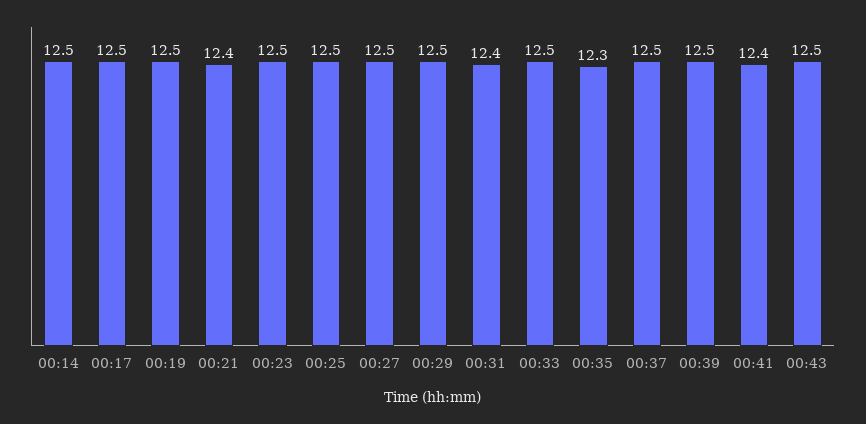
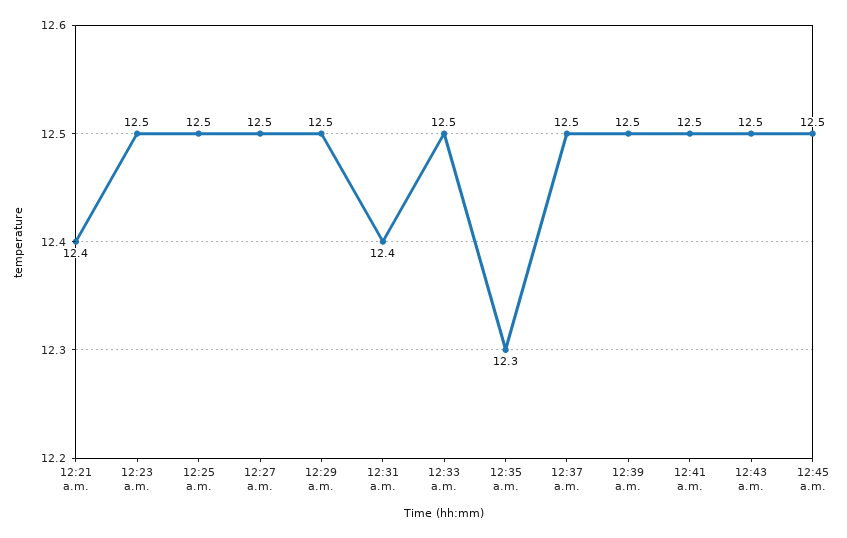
00:14: 12.5 -> none
00:17: 12.5 -> none
00:19: 12.5 -> none
00:41: 12.4 -> 12.5
12:45 a.m.: none -> 12.5

